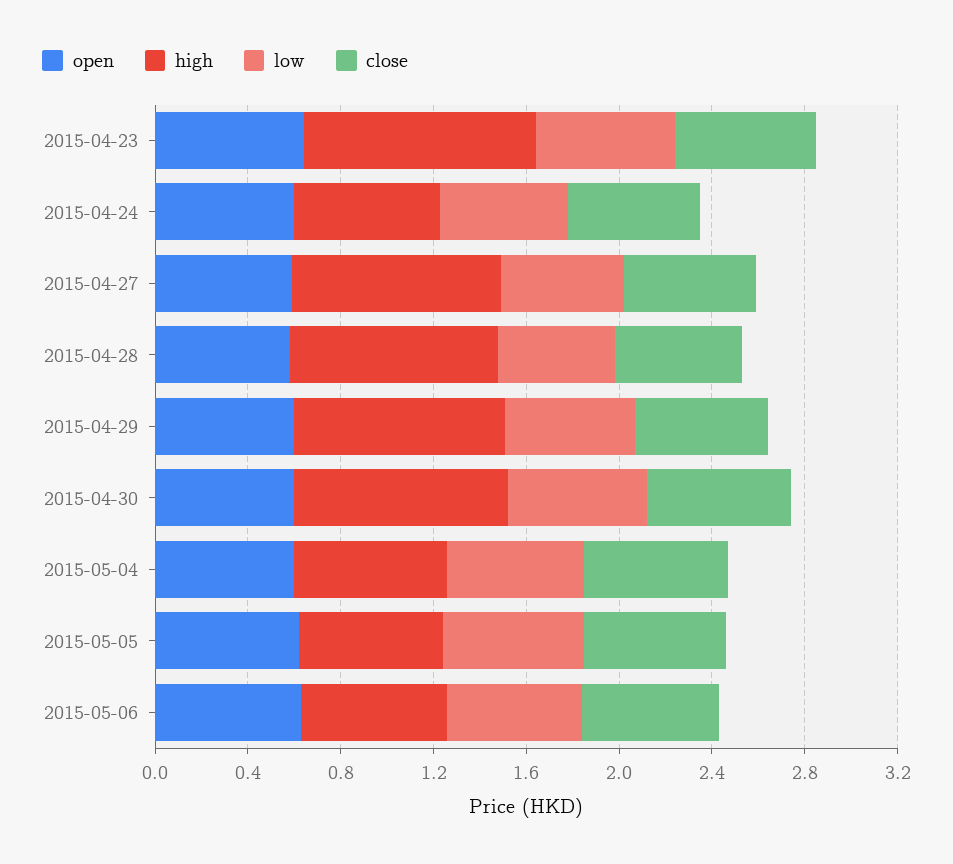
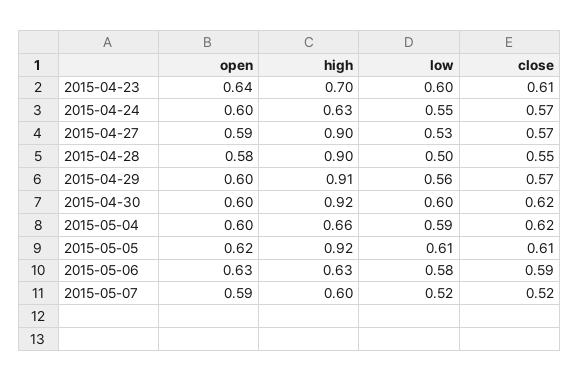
high, 2015-04-23: 1 -> 0.7
high, 2015-05-05: 0.6 -> 0.92
open, 2015-05-07: none -> 0.59
high, 2015-05-07: none -> 0.6
low, 2015-05-07: none -> 0.52
close, 2015-05-07: none -> 0.52

